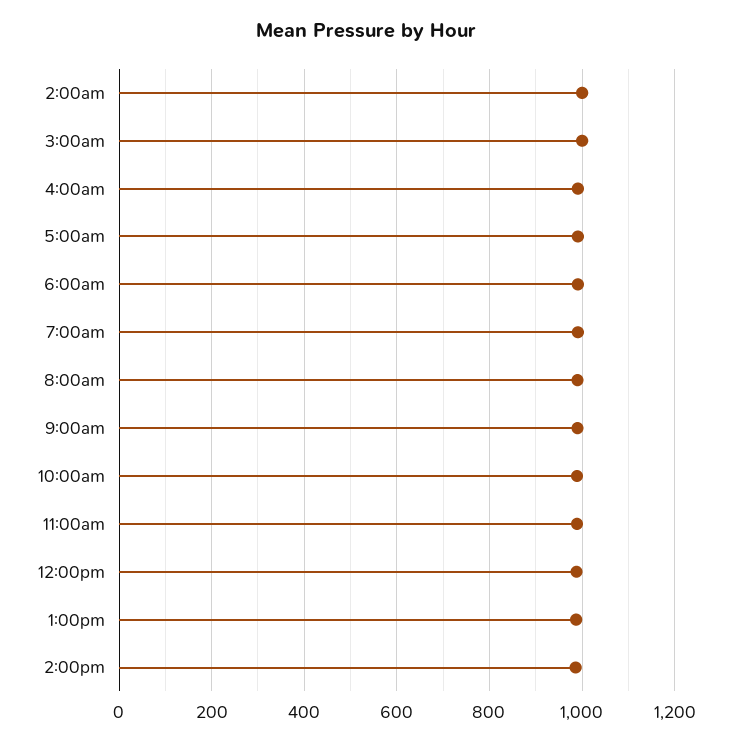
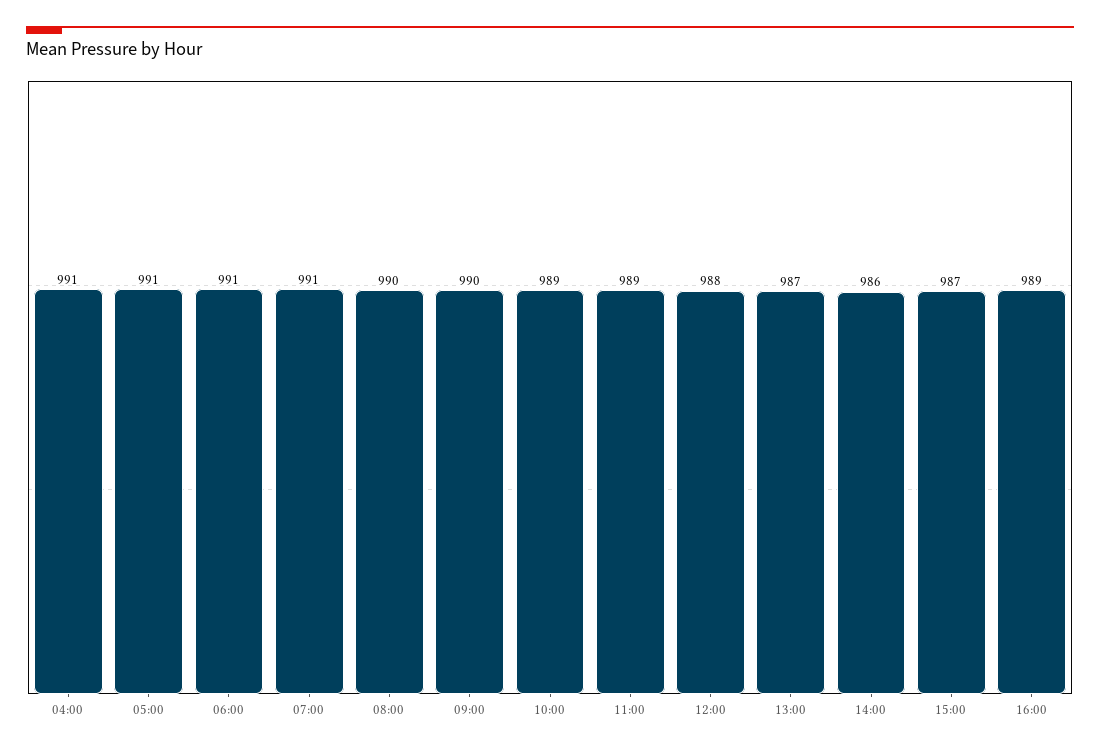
2:00am: 1000 -> none
3:00am: 1000 -> none
15:00: none -> 987
16:00: none -> 989

